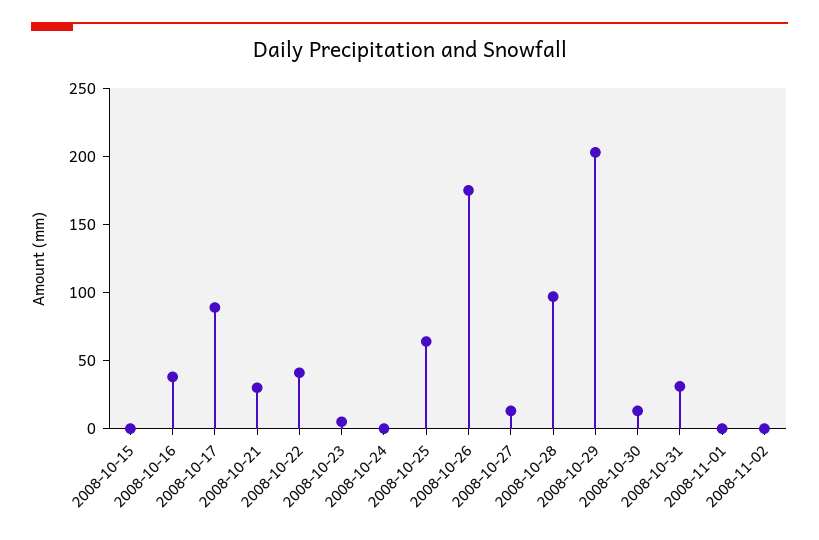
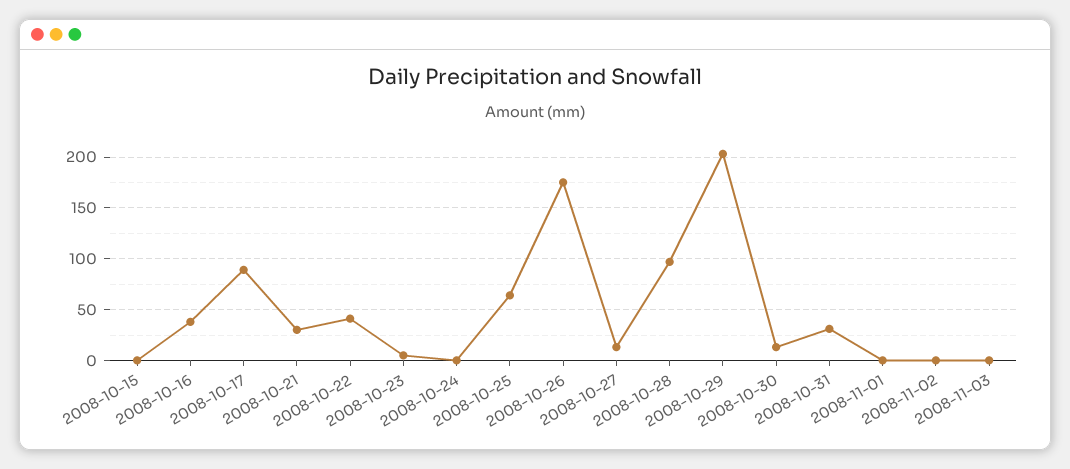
2008-11-03: none -> 0

